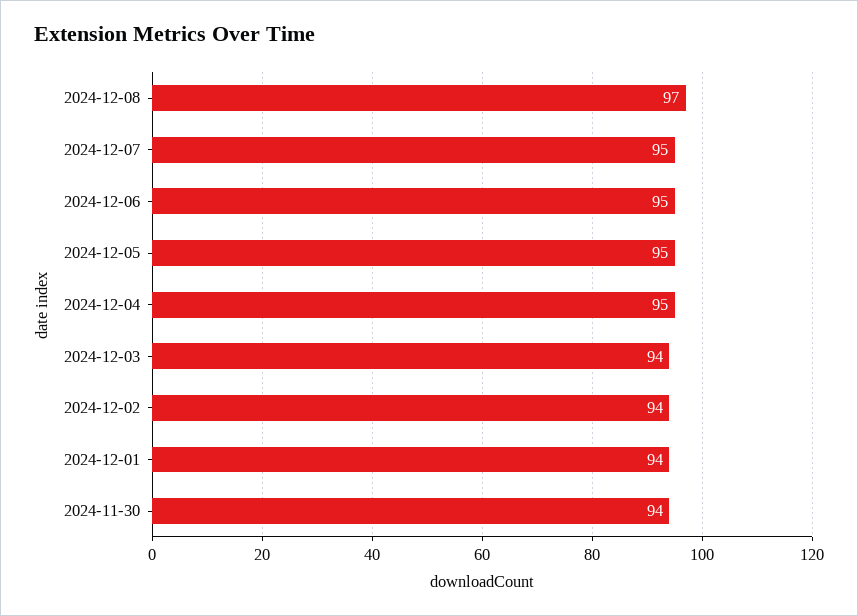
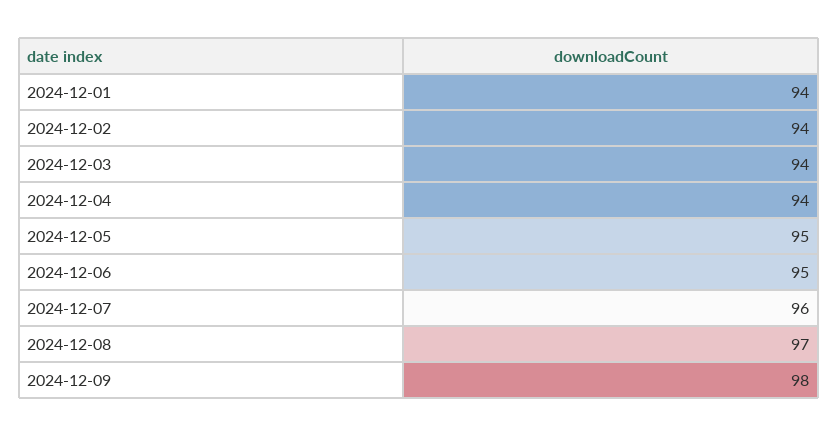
2024-12-07: 95 -> 96
2024-12-04: 95 -> 94
2024-11-30: 94 -> none
2024-12-09: none -> 98

